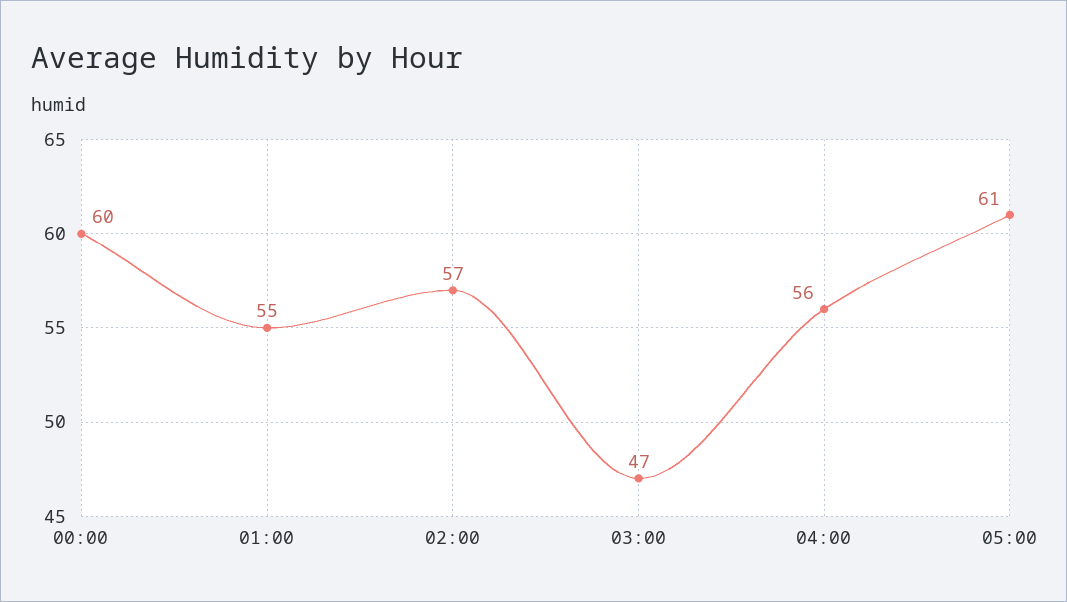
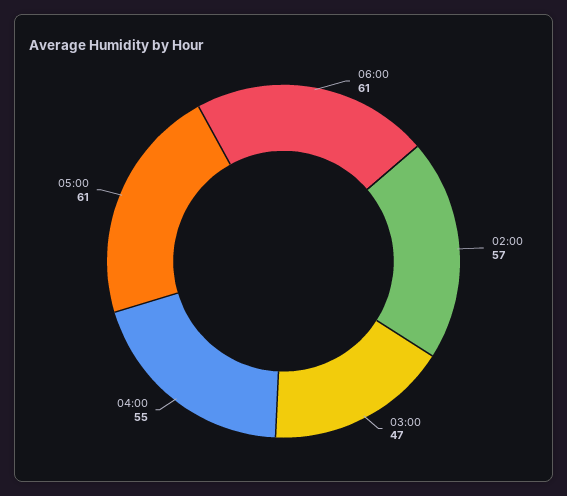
00:00: 60 -> none
01:00: 55 -> none
04:00: 56 -> 55
06:00: none -> 61

